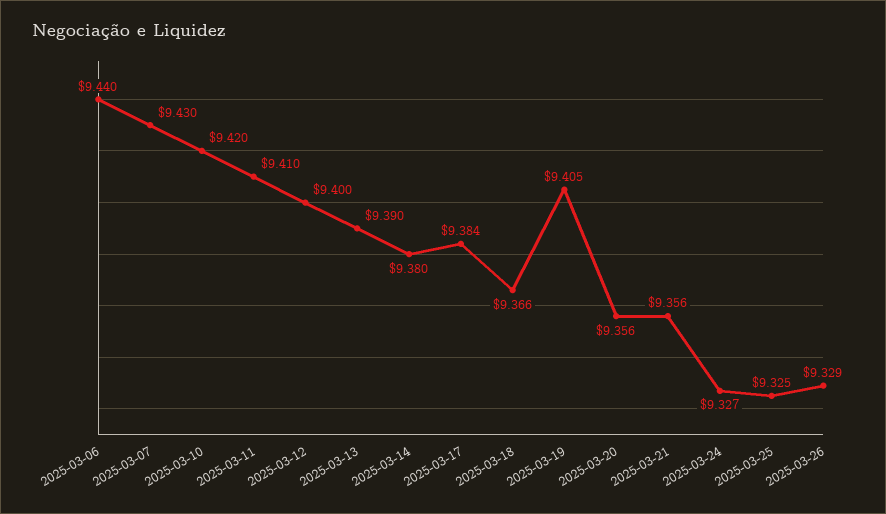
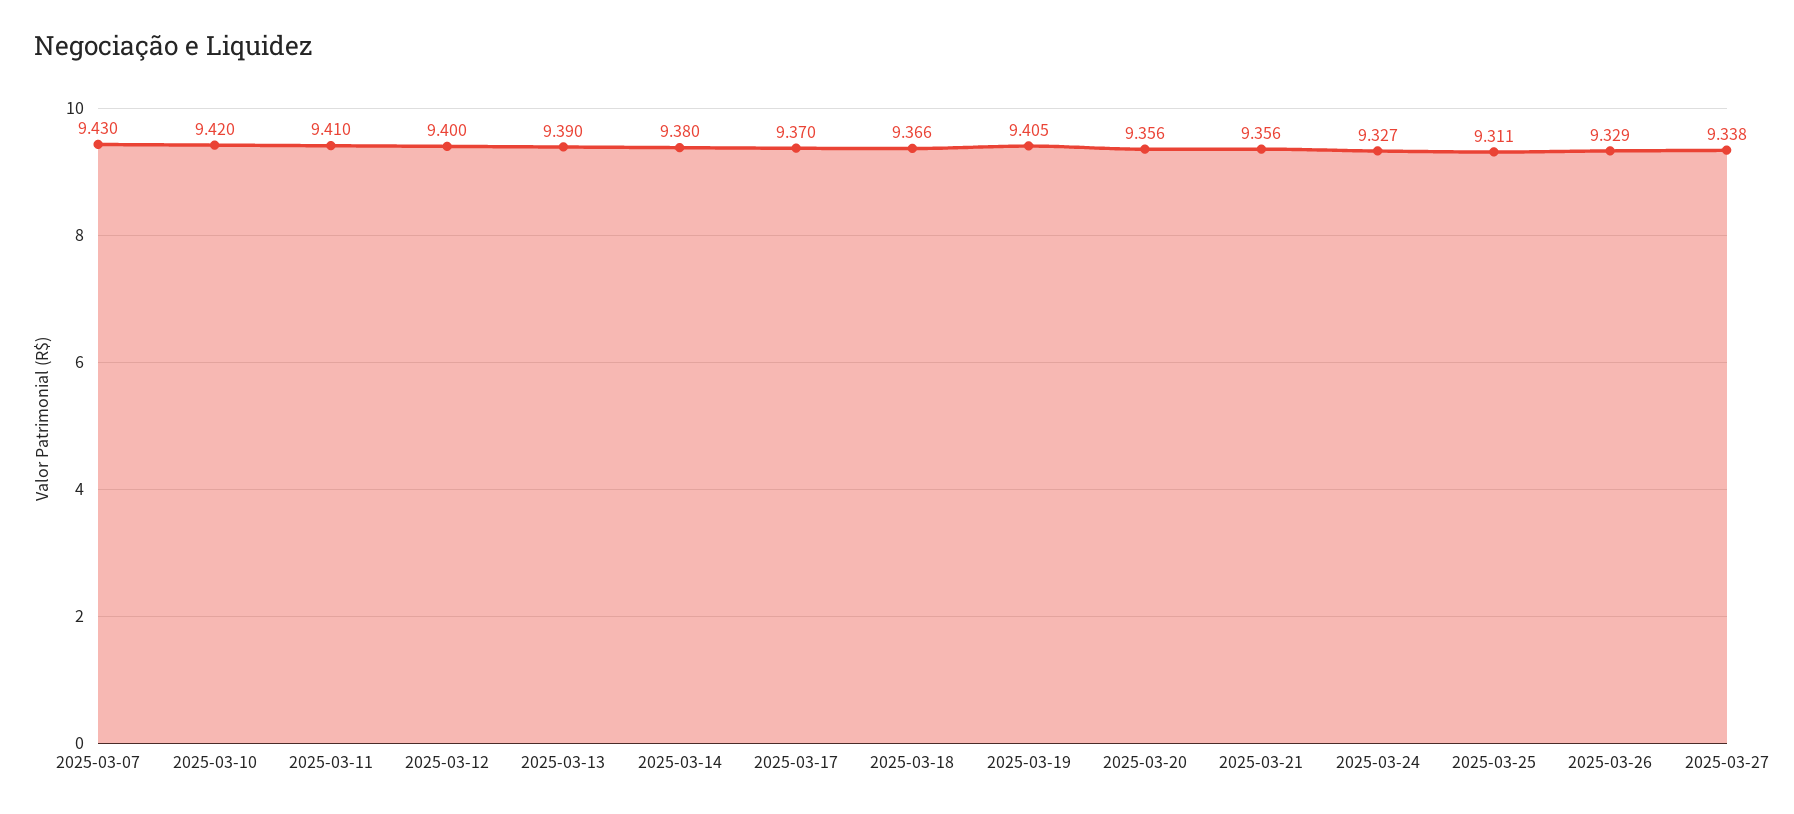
2025-03-06: 9.44 -> none
2025-03-17: 9.384 -> 9.37
2025-03-25: 9.325 -> 9.311
2025-03-27: none -> 9.338

